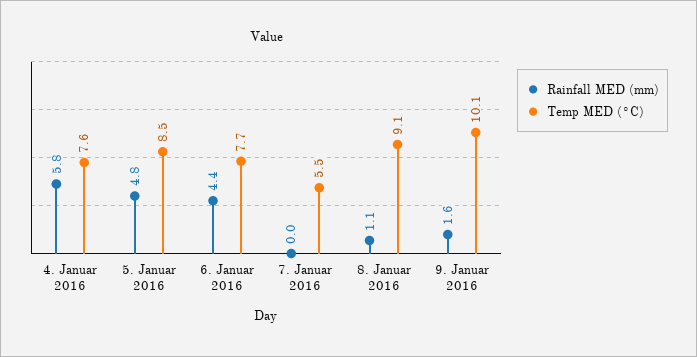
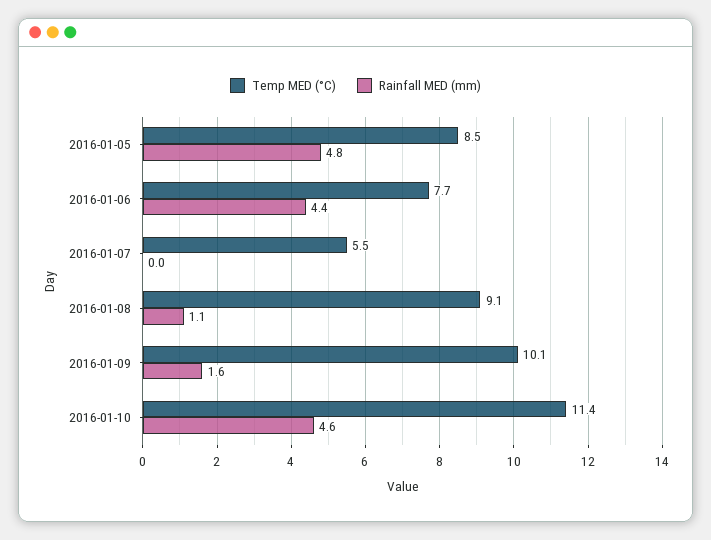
Rainfall MED (mm), 4. Januar 2016: 5.8 -> none
Temp MED (°C), 4. Januar 2016: 7.6 -> none
Temp MED (°C), 2016-01-10: none -> 11.4
Rainfall MED (mm), 2016-01-10: none -> 4.6

